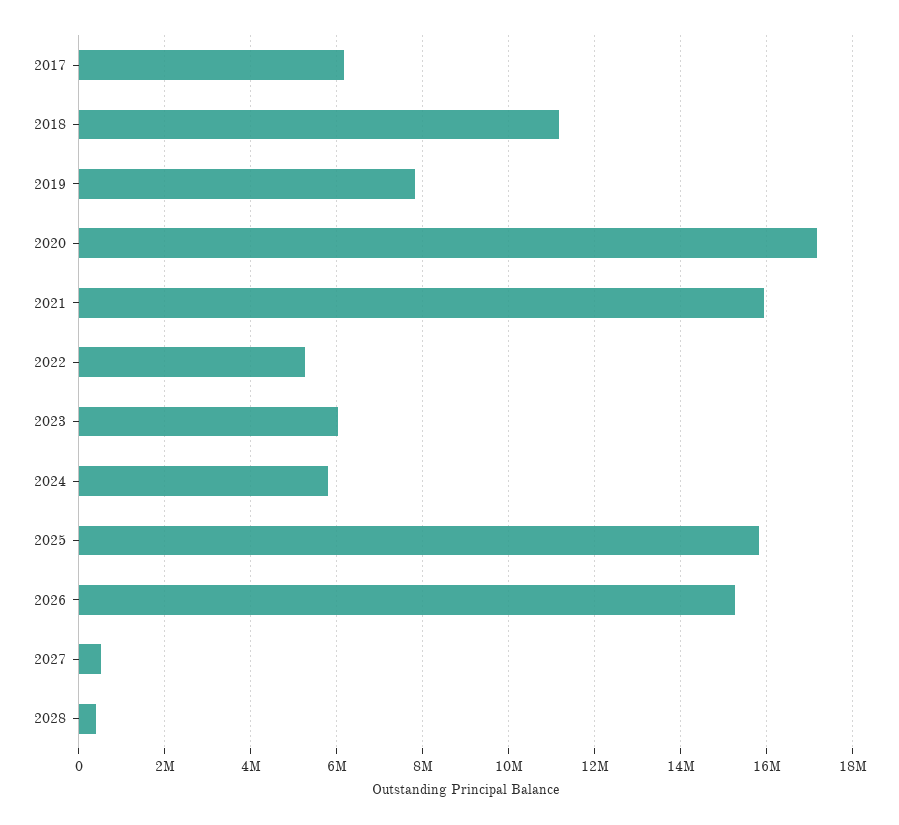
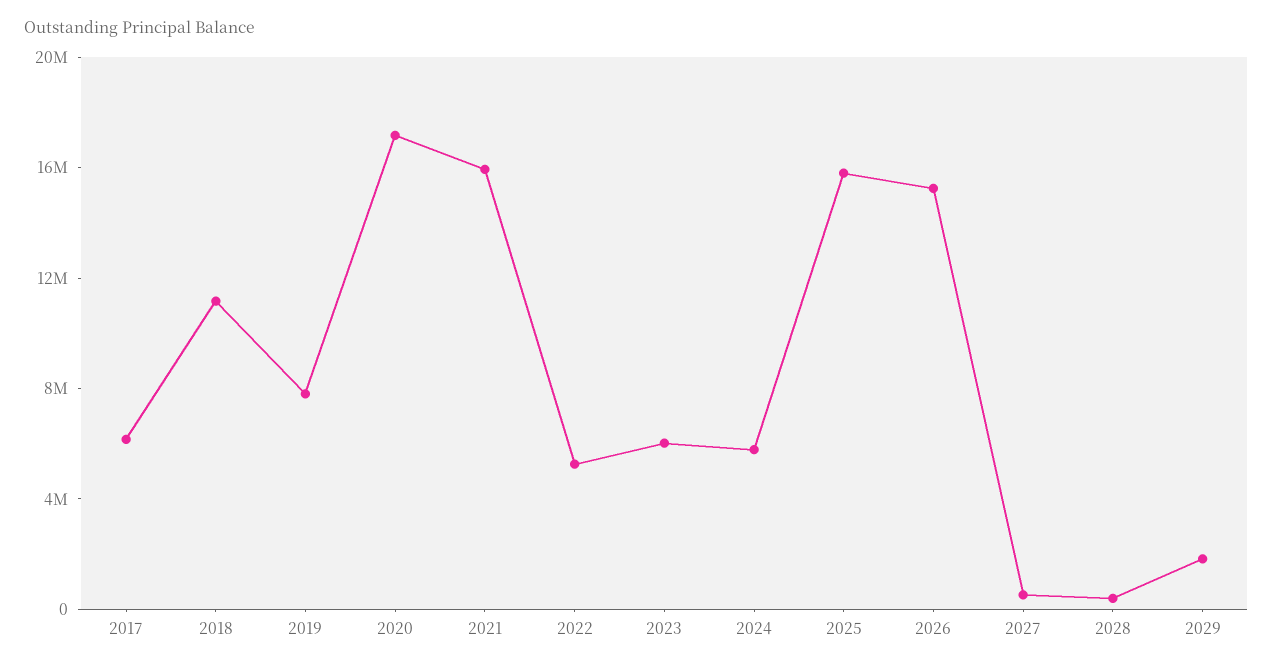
2029: none -> 2000000

